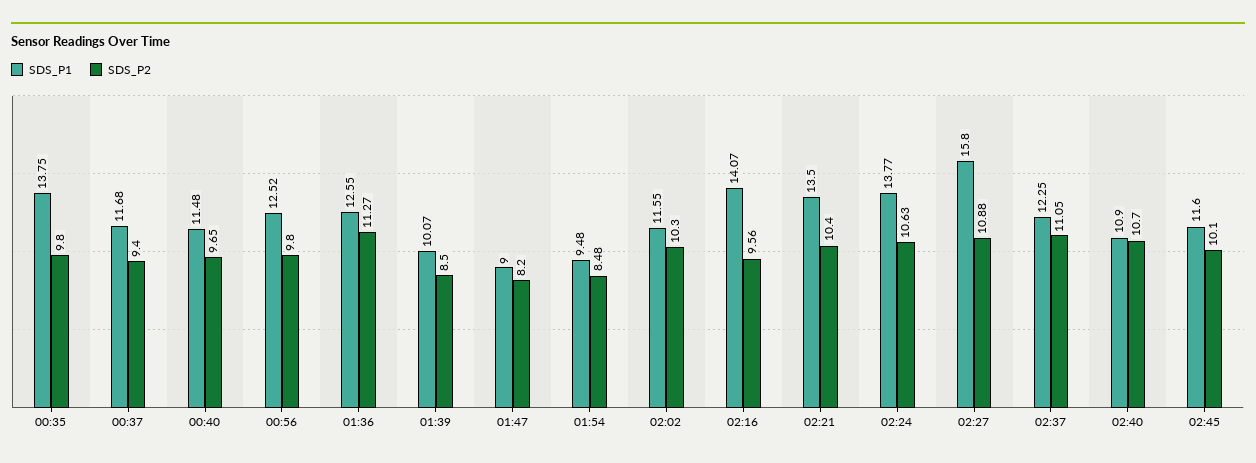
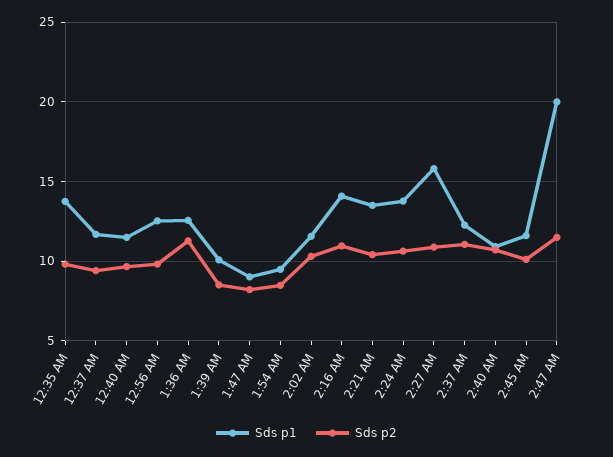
SDS_P2, 02:16: 9.56 -> 11
SDS_P1, 2:47 AM: none -> 20
SDS_P2, 2:47 AM: none -> 11.5

